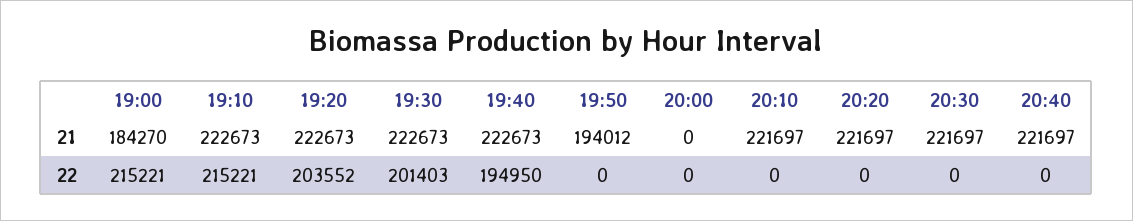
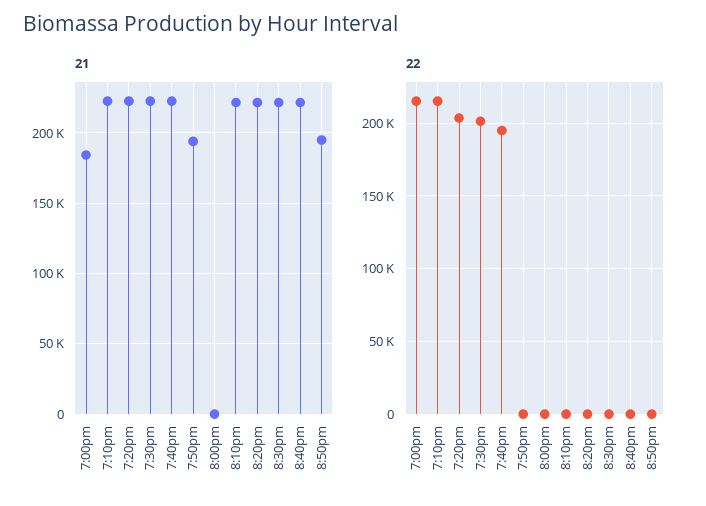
21, 8:50pm: none -> 195000
22, 8:50pm: none -> 0

